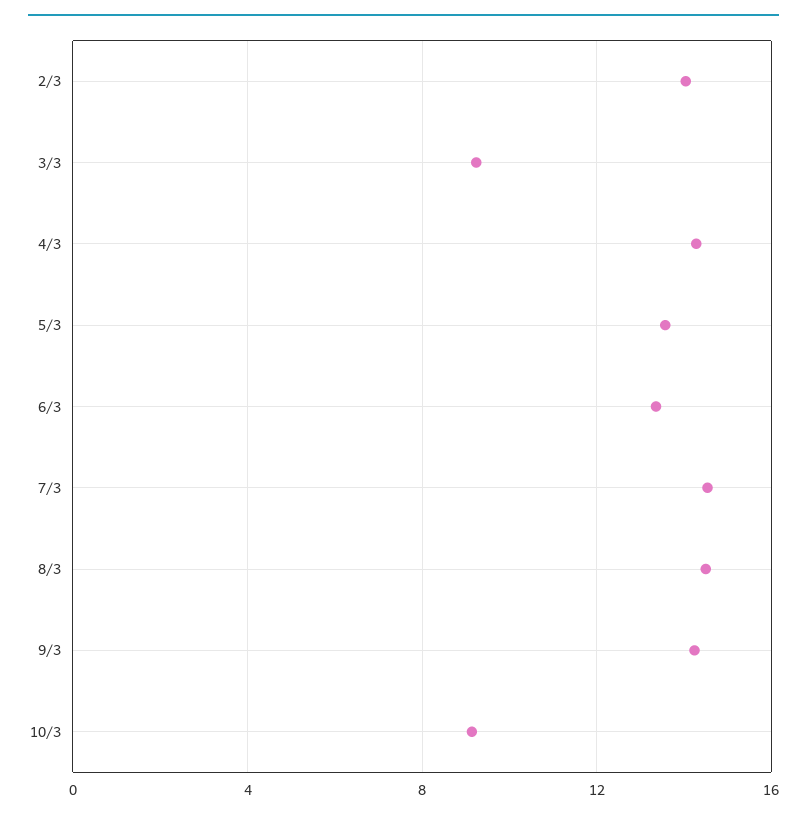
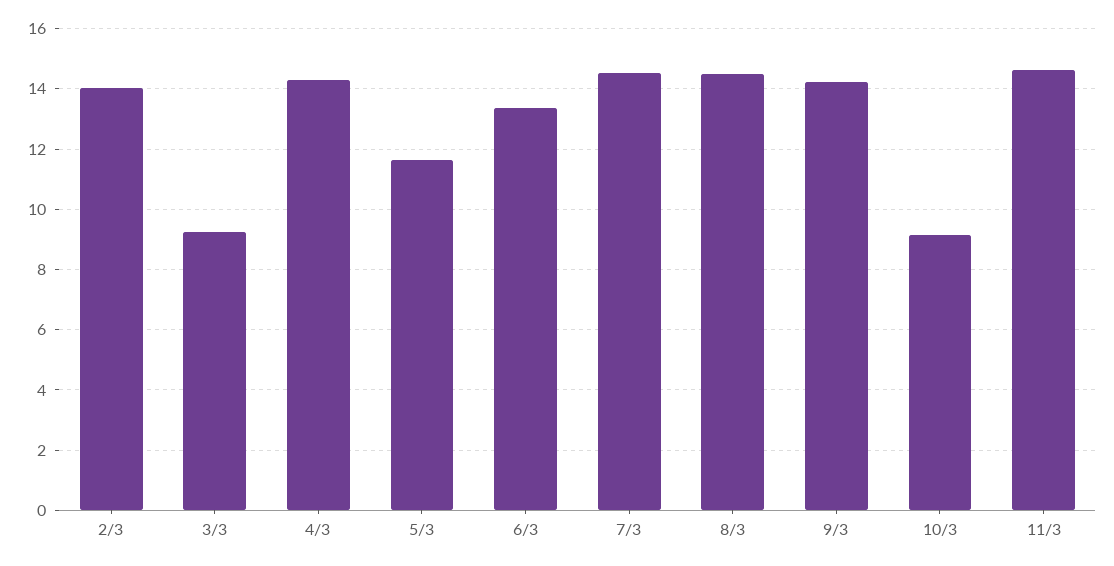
5/3: 13.5 -> 11.6
11/3: none -> 14.6

